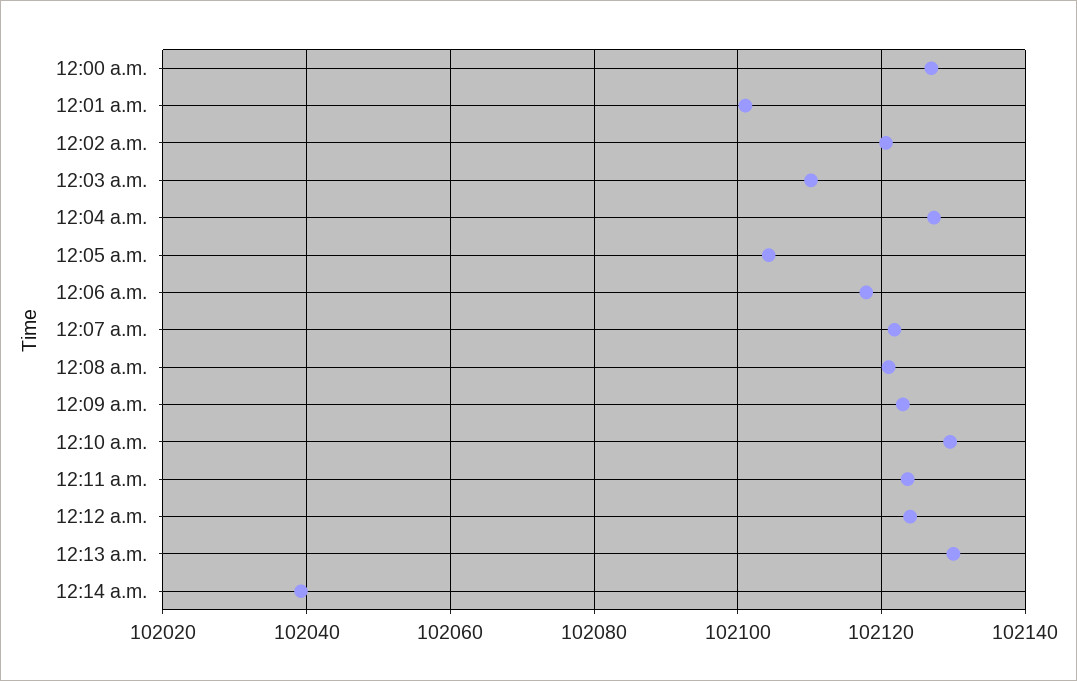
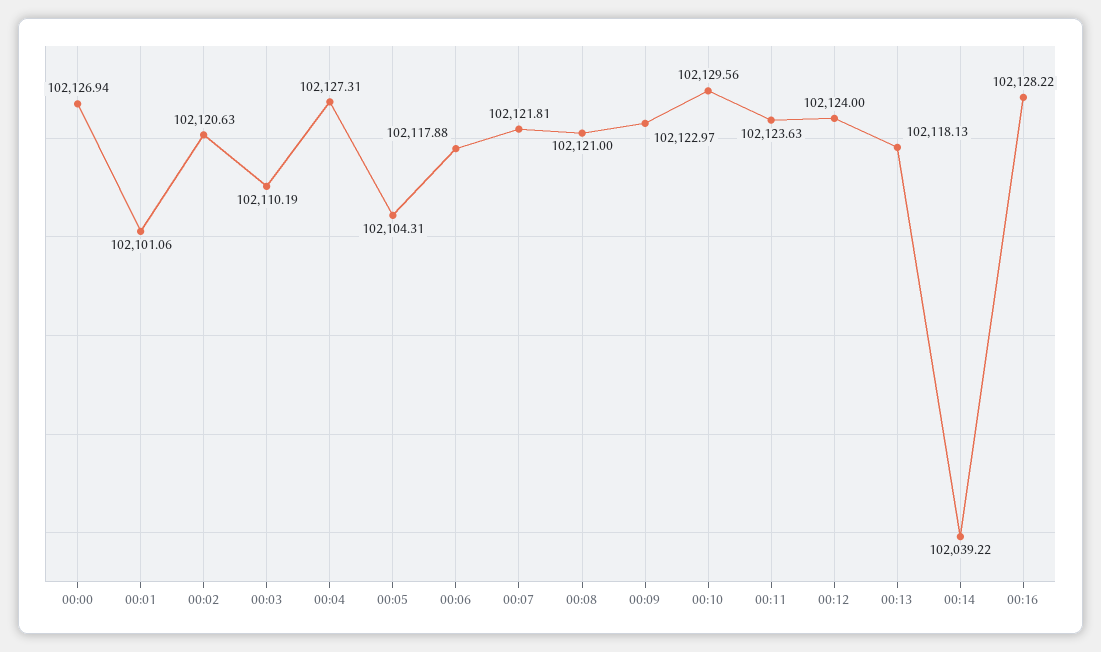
12:13 a.m.: 102130 -> 102118.13
00:16: none -> 102128.22

